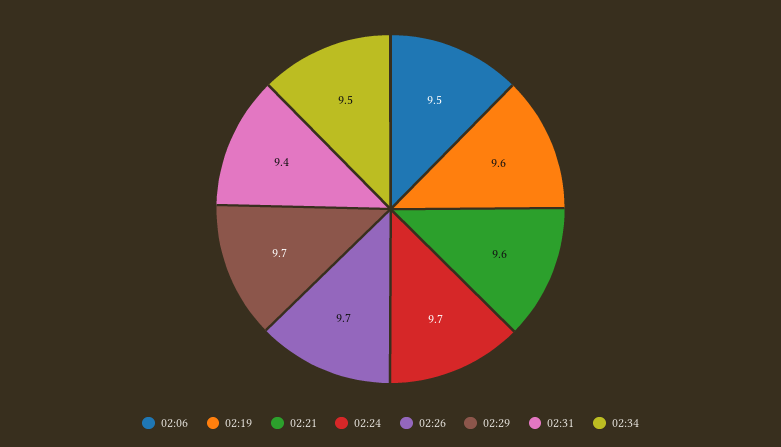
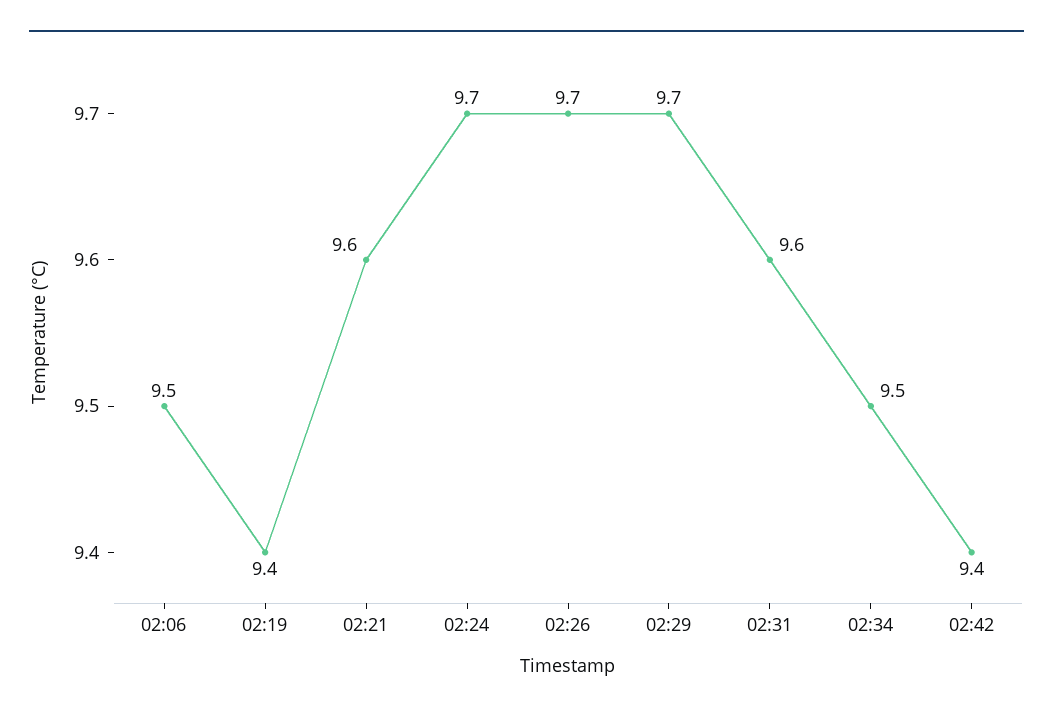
02:19: 9.6 -> 9.4
02:31: 9.4 -> 9.6
02:42: none -> 9.4

